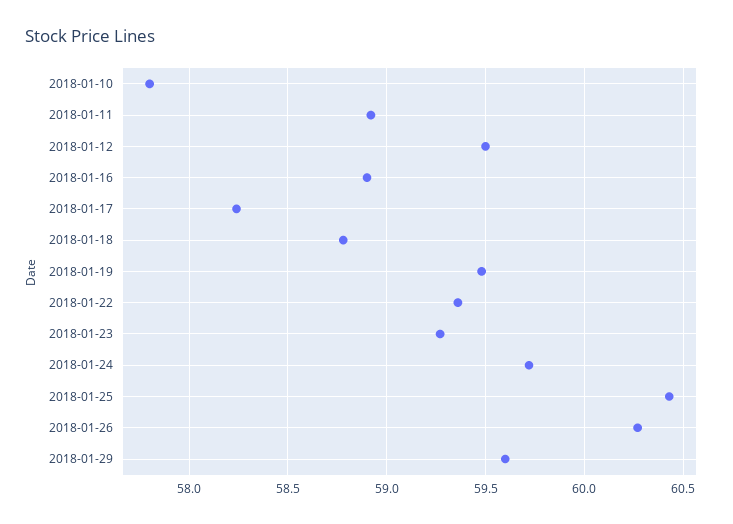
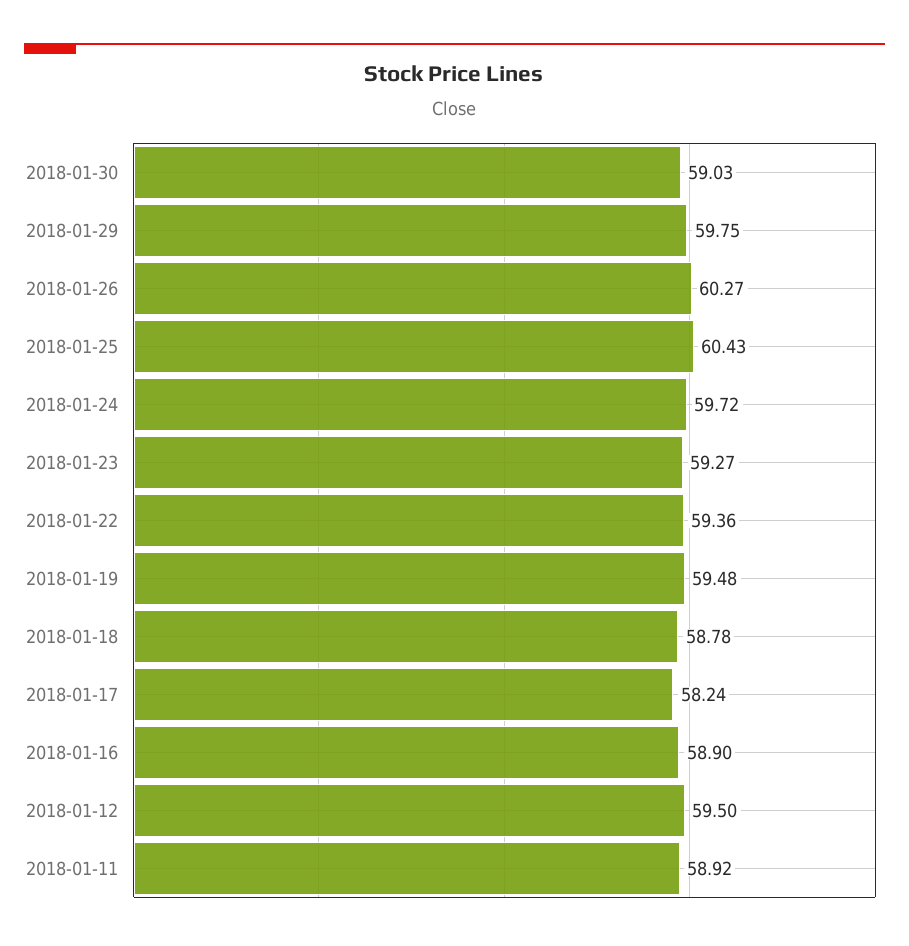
2018-01-10: 57.8 -> none
2018-01-29: 59.6 -> 59.75
2018-01-30: none -> 59.03

